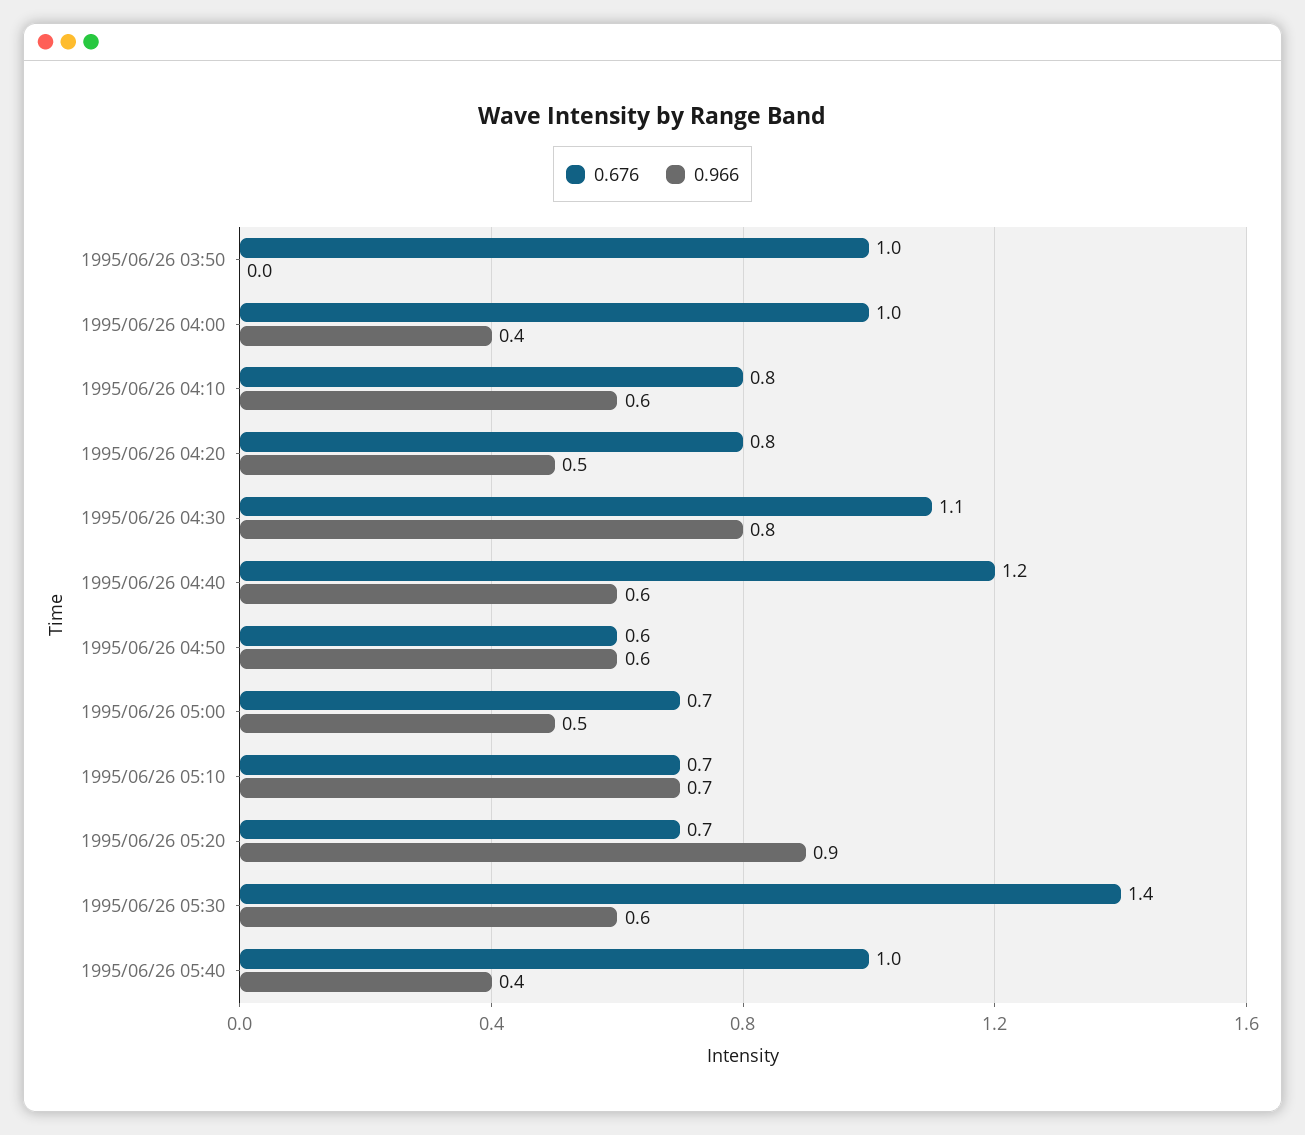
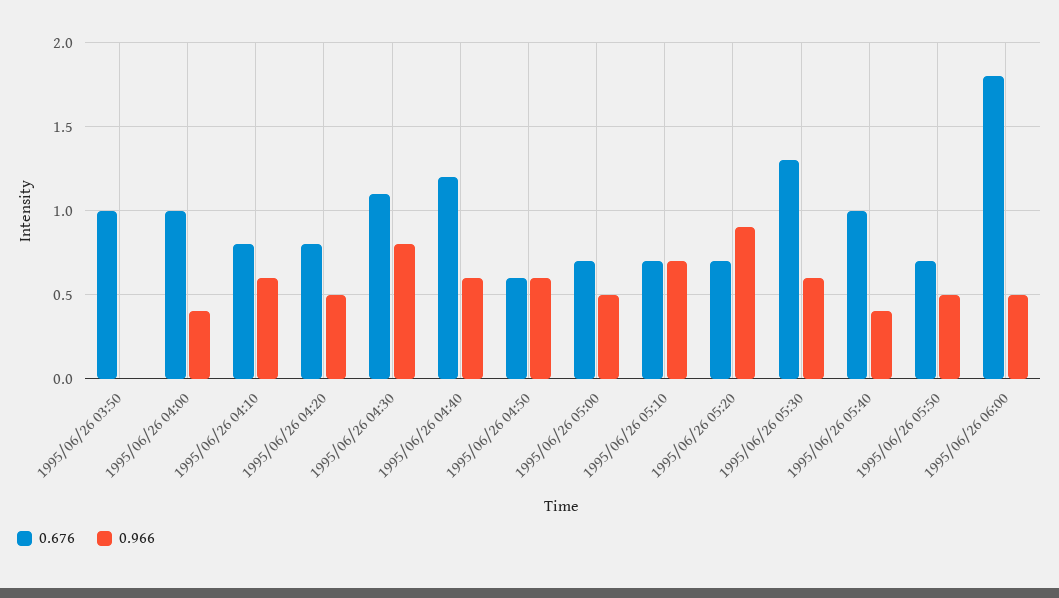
0.676, 1995/06/26 05:30: 1.4 -> 1.3
0.676, 1995/06/26 05:50: none -> 0.7
0.966, 1995/06/26 05:50: none -> 0.5
0.676, 1995/06/26 06:00: none -> 1.8
0.966, 1995/06/26 06:00: none -> 0.5

